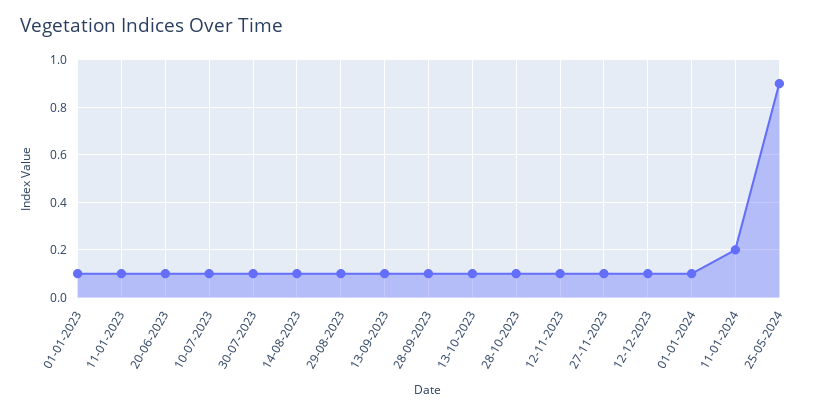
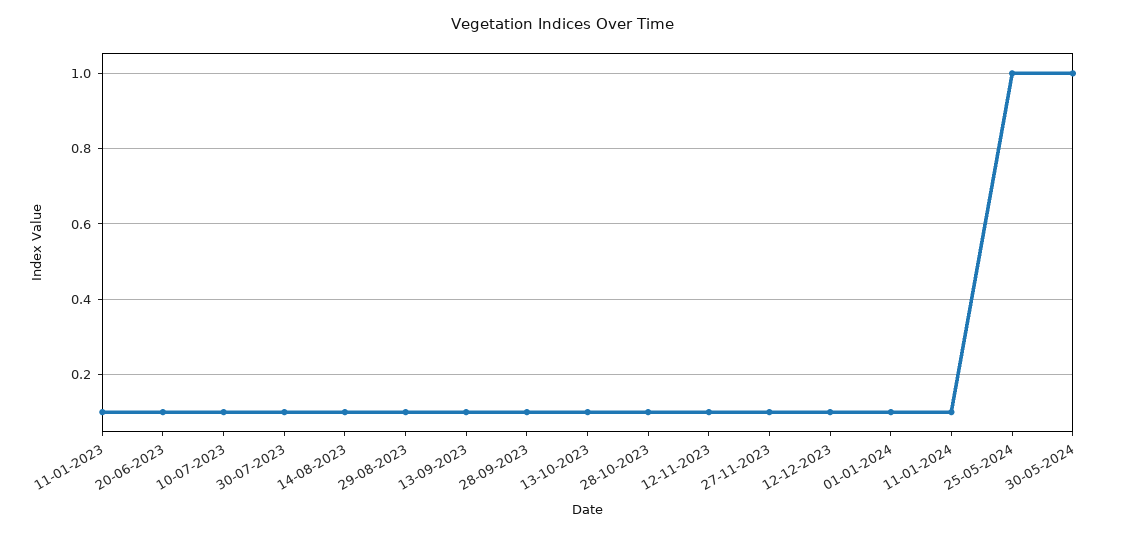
01-01-2023: 0.1 -> none
11-01-2024: 0.2 -> 0.1
25-05-2024: 0.9 -> 1
30-05-2024: none -> 1

